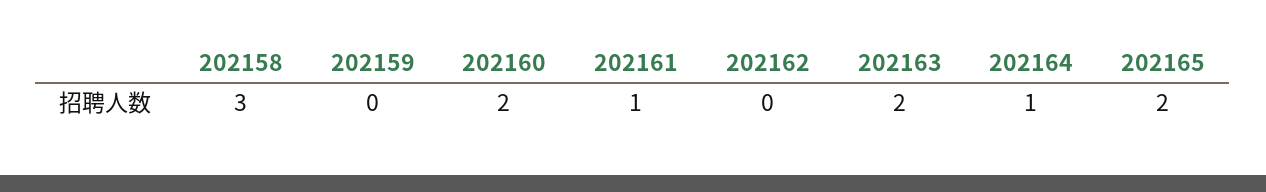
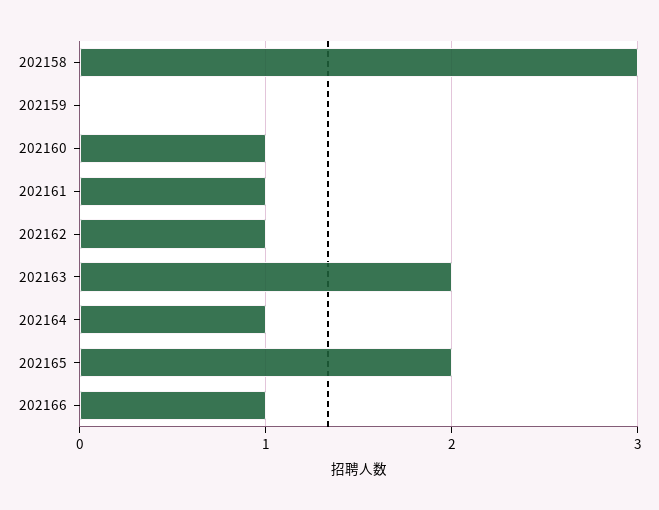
202160: 2 -> 1
202162: 0 -> 1
202166: none -> 1

